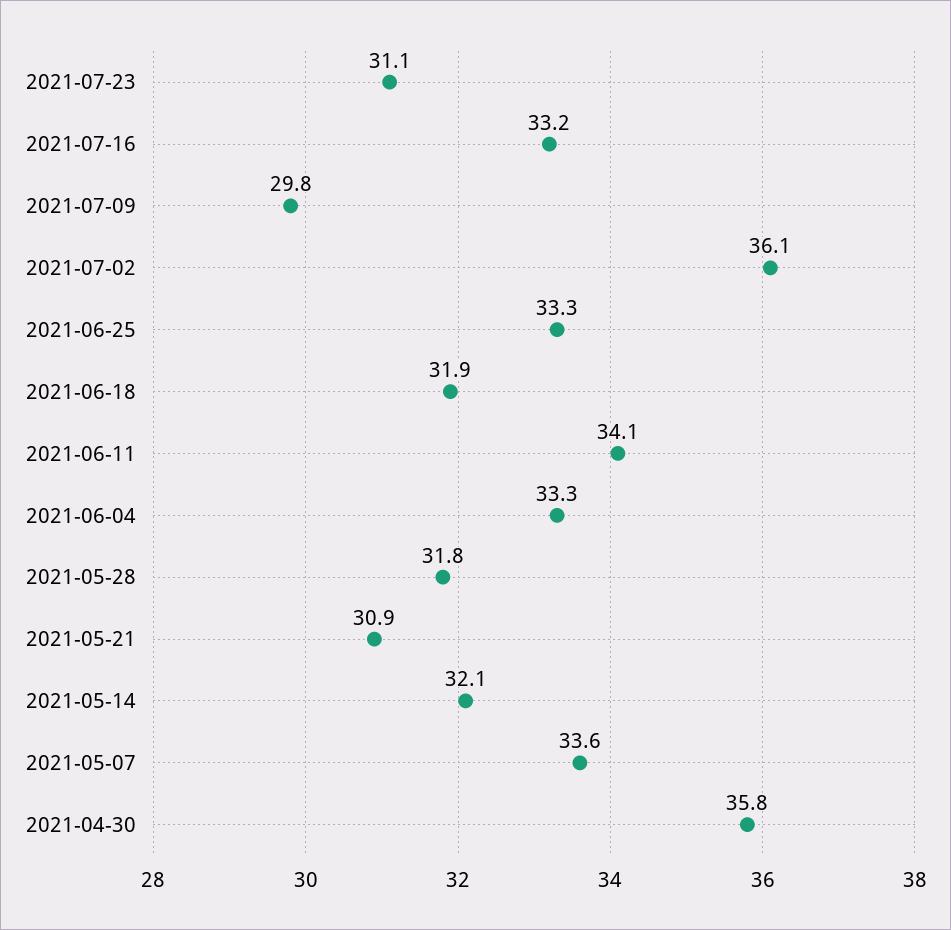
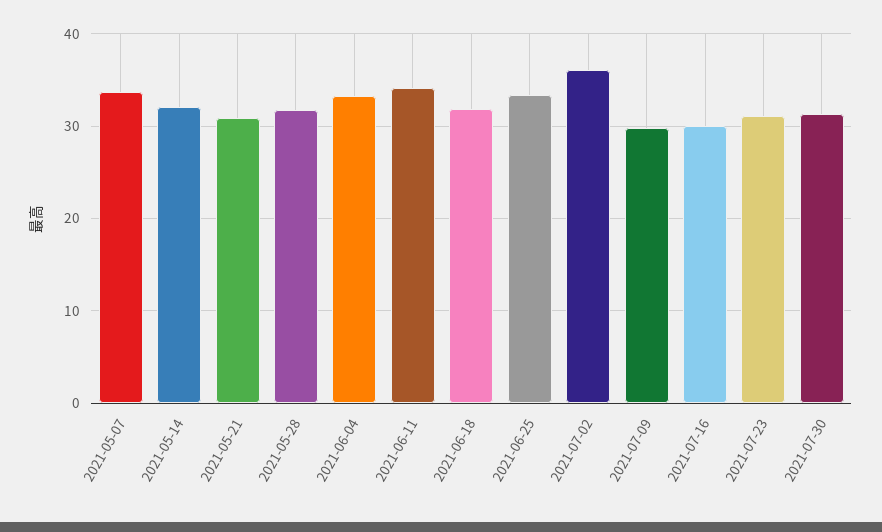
2021-07-16: 33.2 -> 30
2021-04-30: 35.8 -> none
2021-07-30: none -> 31

